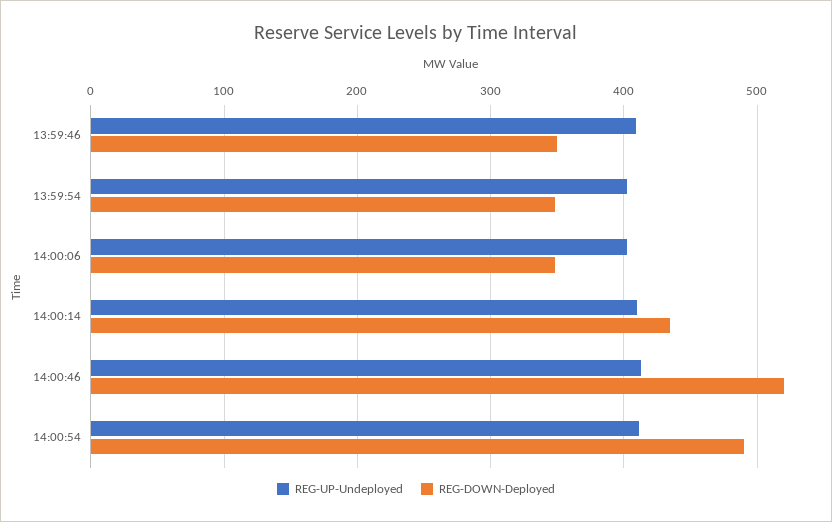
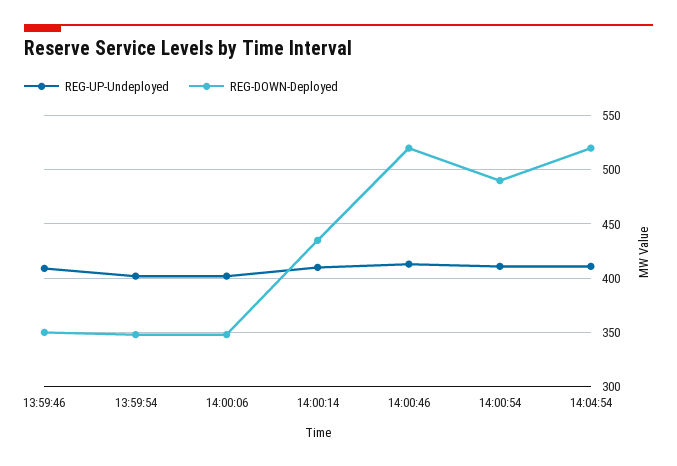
REG-UP-Undeployed, 14:04:54: none -> 410
REG-DOWN-Deployed, 14:04:54: none -> 520

